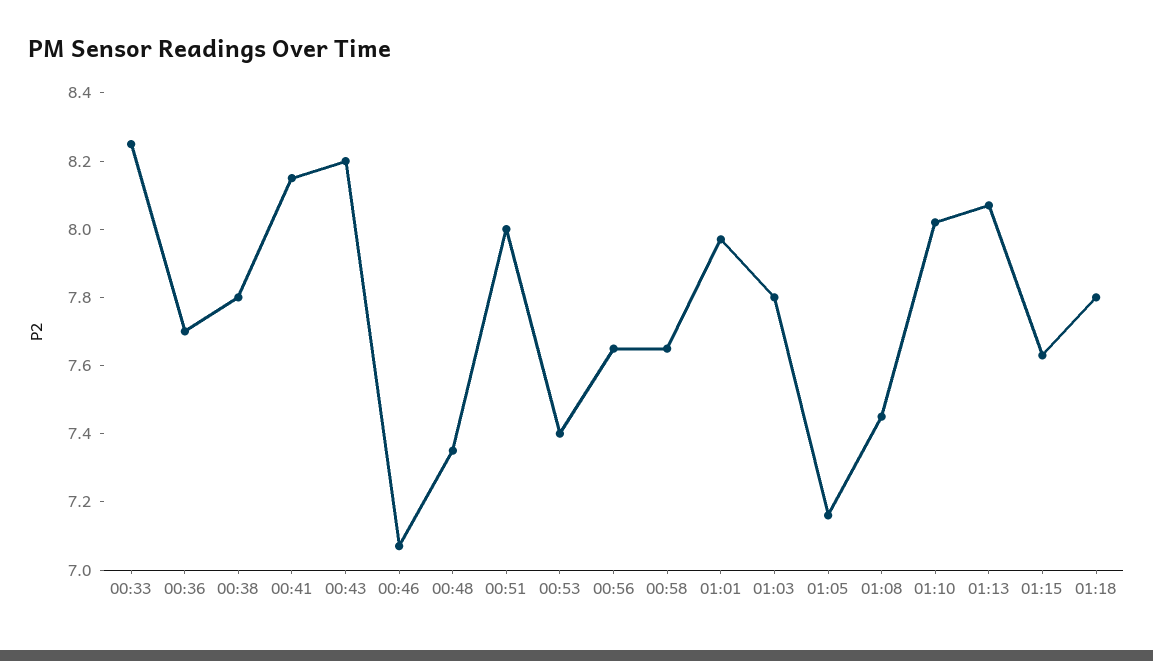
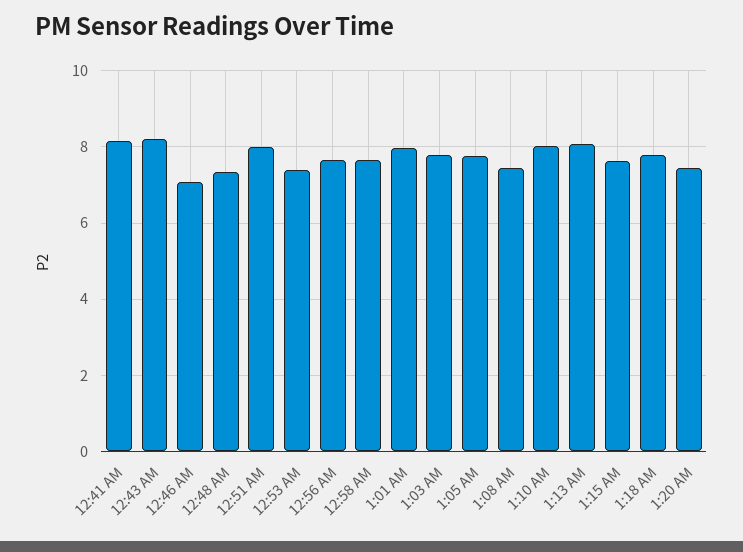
00:33: 8.25 -> none
00:36: 7.7 -> none
00:38: 7.8 -> none
01:05: 7.15 -> 7.8
1:20 AM: none -> 7.4

